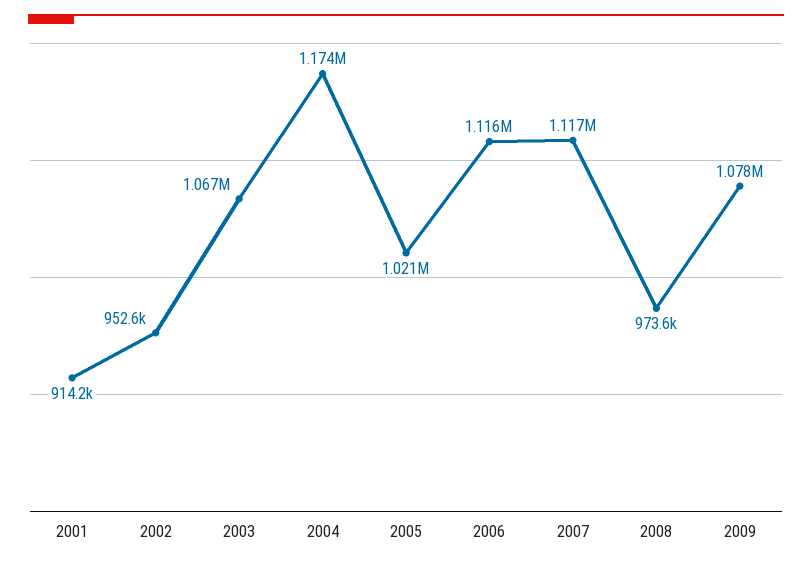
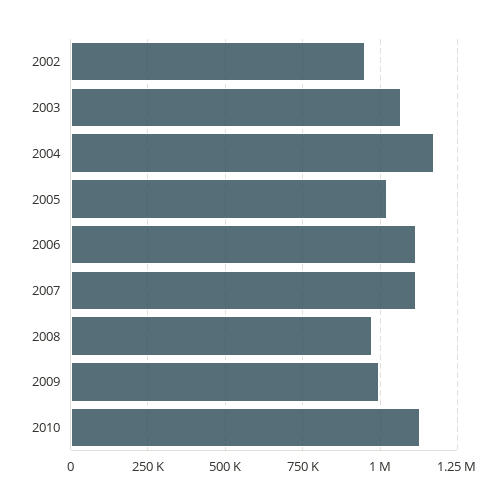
2001: 914200 -> none
2009: 1078000 -> 1000000
2010: none -> 1125000

